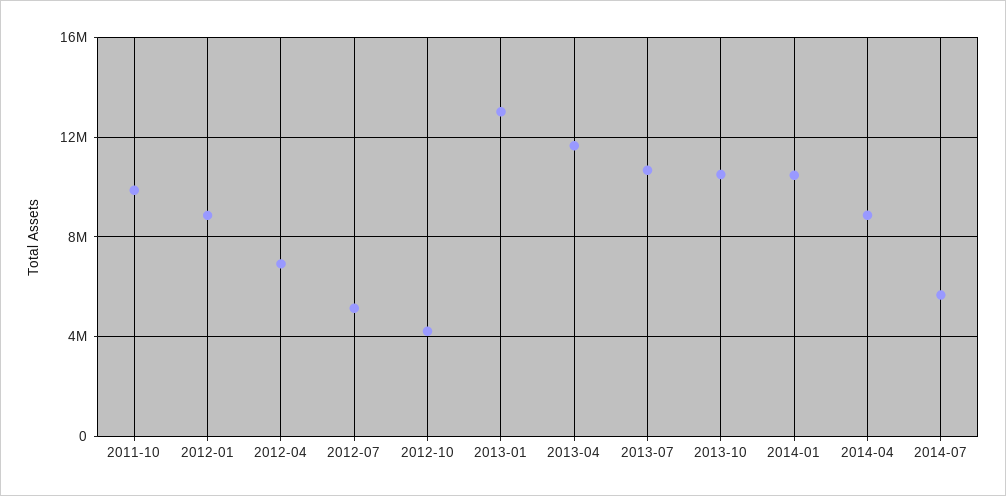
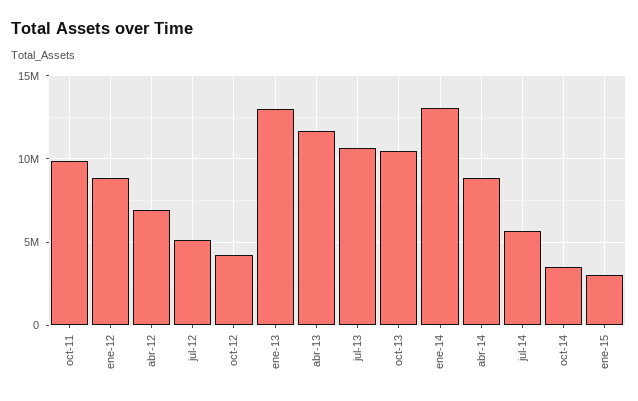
2014-01: 10500000 -> 13000000
oct-14: none -> 3500000
ene-15: none -> 3000000

